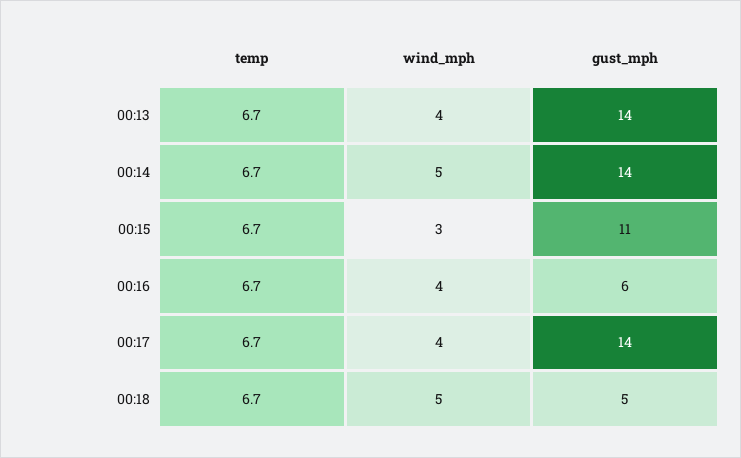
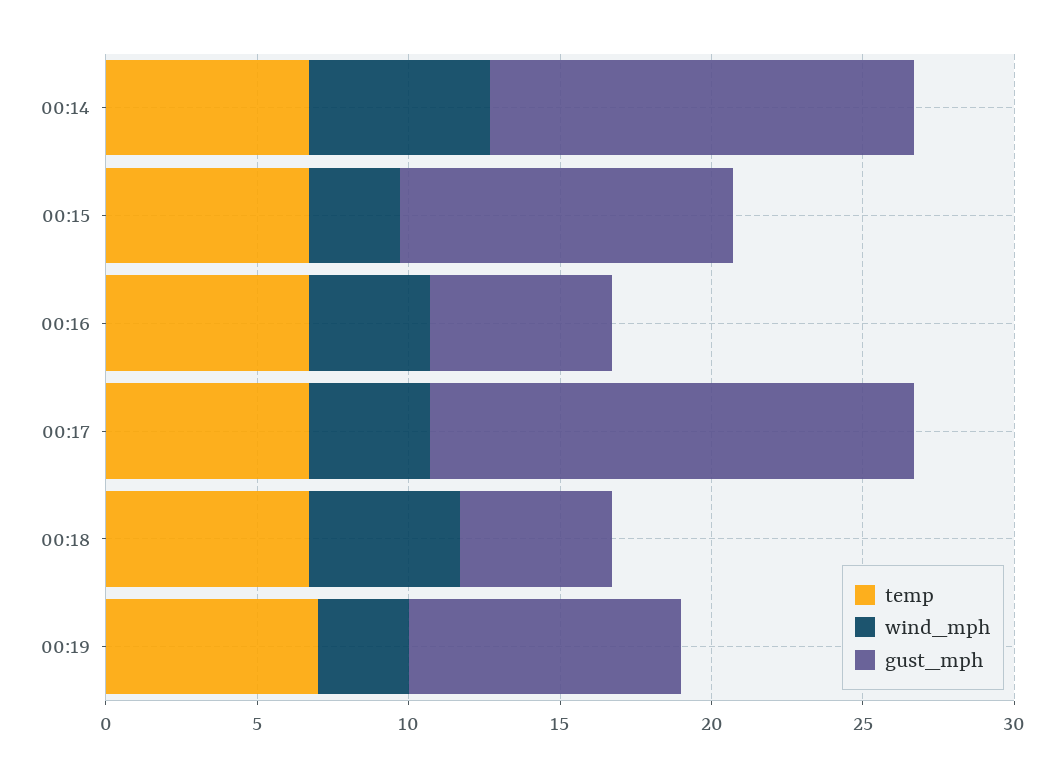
temp, 00:13: 6.7 -> none
wind_mph, 00:13: 4 -> none
gust_mph, 00:13: 14 -> none
wind_mph, 00:14: 5 -> 6
gust_mph, 00:17: 14 -> 16
temp, 00:19: none -> 7
wind_mph, 00:19: none -> 3
gust_mph, 00:19: none -> 9

